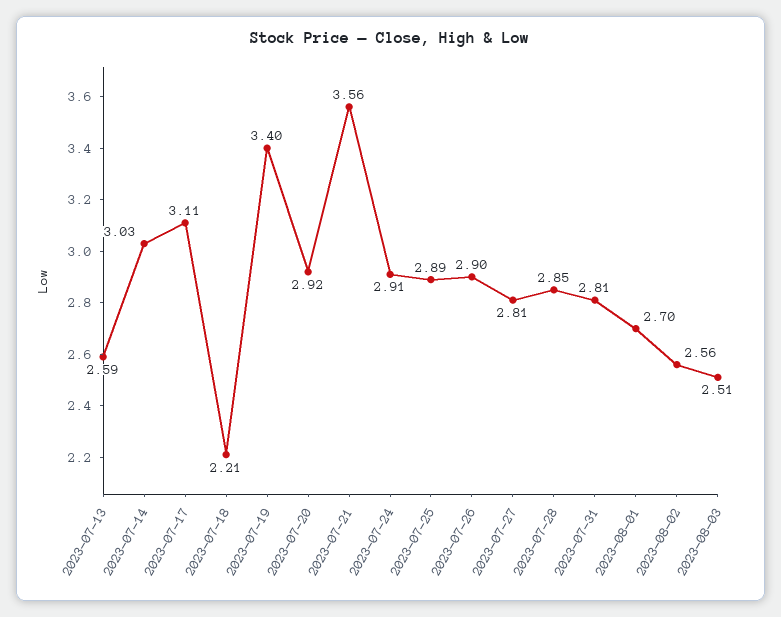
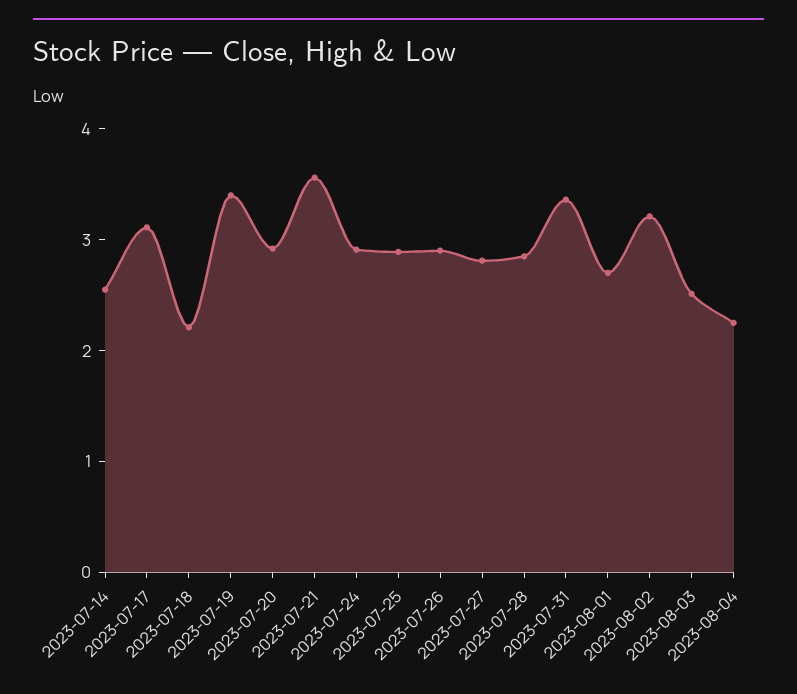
2023-07-13: 2.59 -> none
2023-07-14: 3.03 -> 2.6
2023-07-31: 2.81 -> 3.4
2023-08-02: 2.56 -> 3.2
2023-08-04: none -> 2.2

